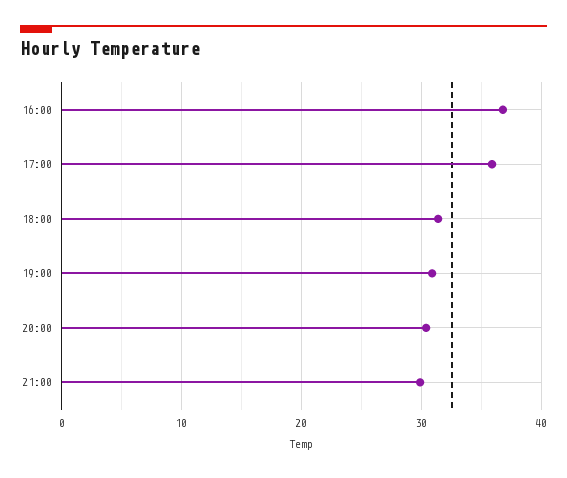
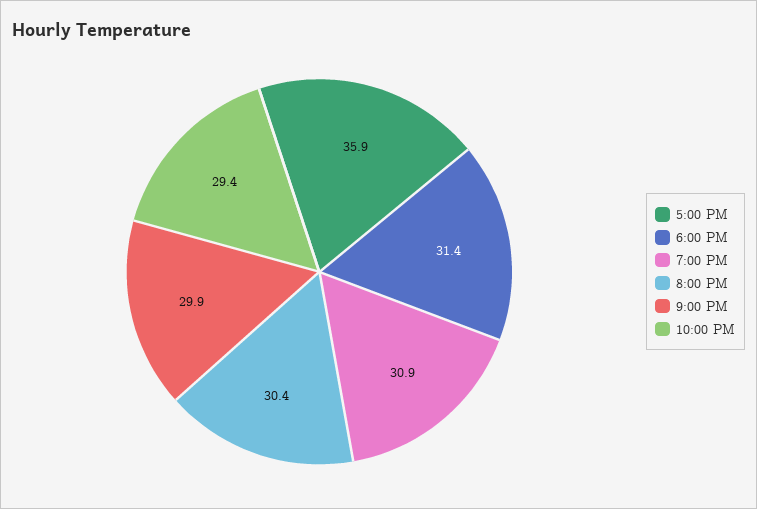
16:00: 37 -> none
10:00 PM: none -> 29.4

